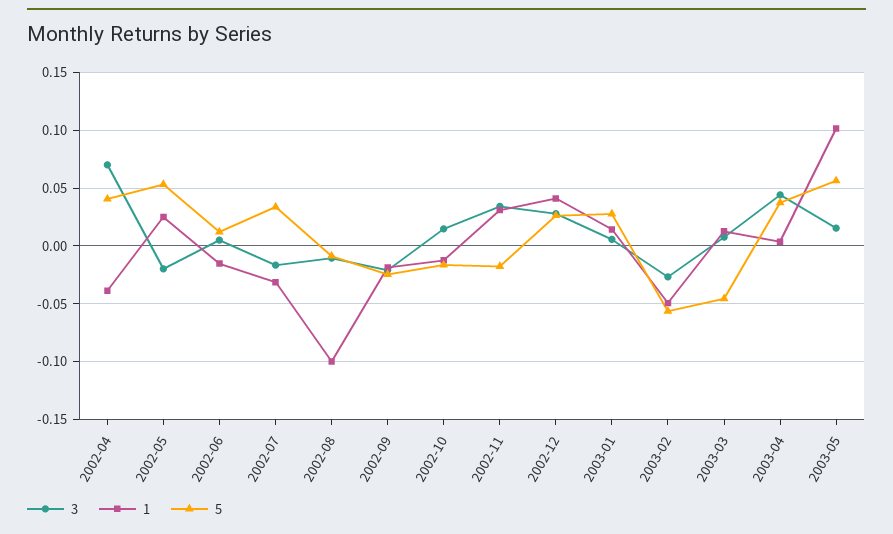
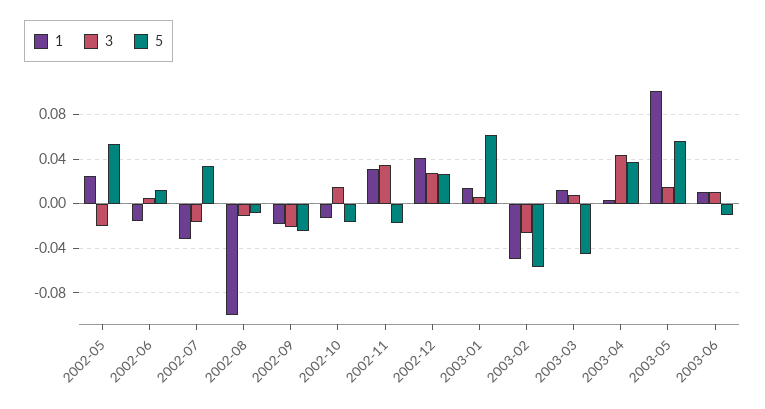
3, 2002-04: 0.07 -> none
1, 2002-04: -0.04 -> none
5, 2002-04: 0.04 -> none
5, 2003-01: 0.03 -> 0.06
1, 2003-06: none -> 0.01
3, 2003-06: none -> 0.01
5, 2003-06: none -> -0.01

